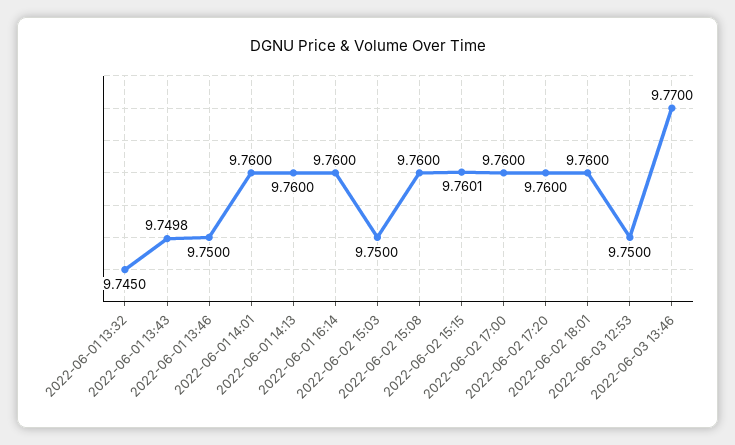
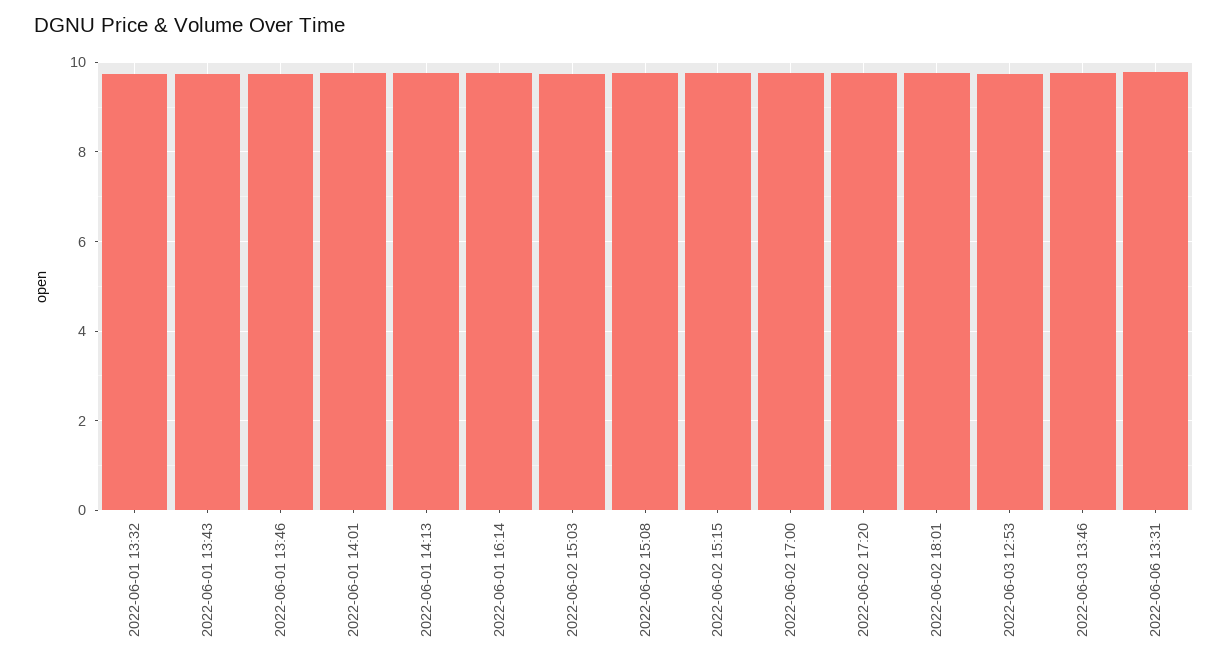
2022-06-06 13:31: none -> 9.8

